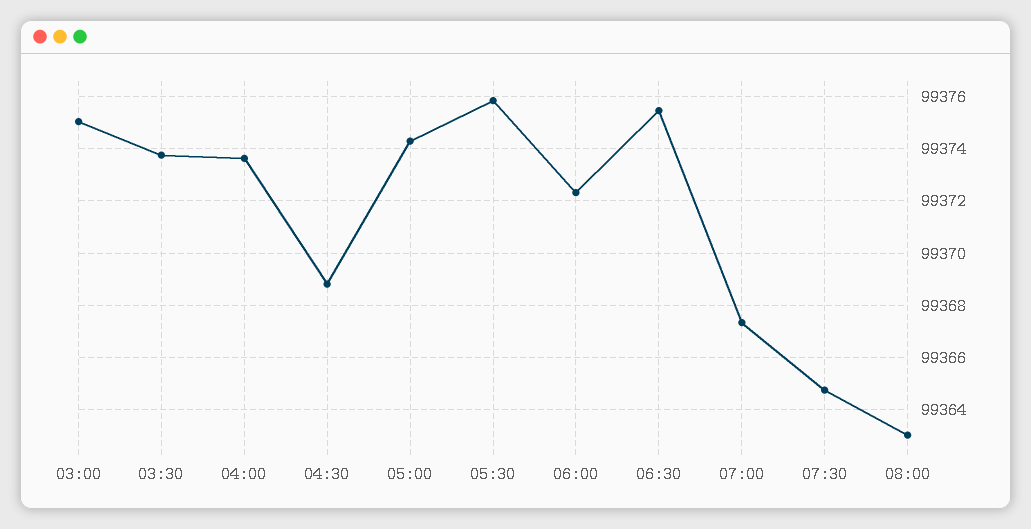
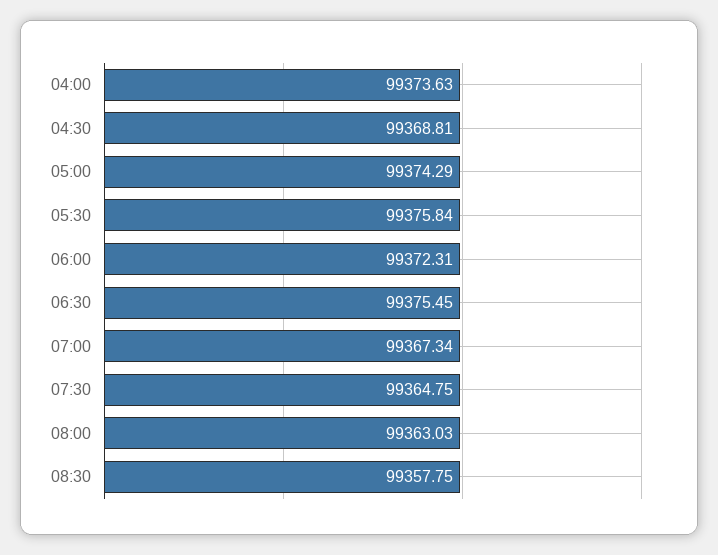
03:00: 99375 -> none
03:30: 99373.75 -> none
08:30: none -> 99357.75

